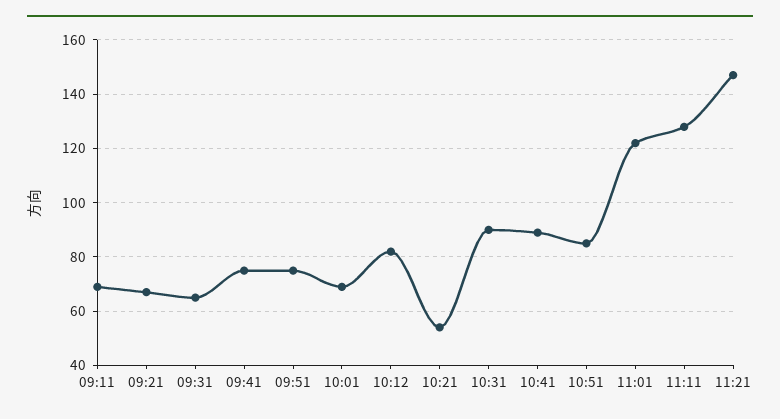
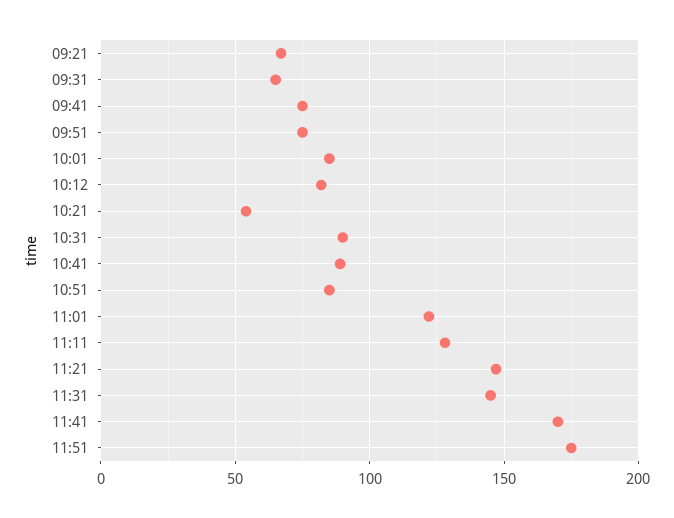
09:11: 70 -> none
10:01: 70 -> 85
11:31: none -> 145
11:41: none -> 170
11:51: none -> 175

